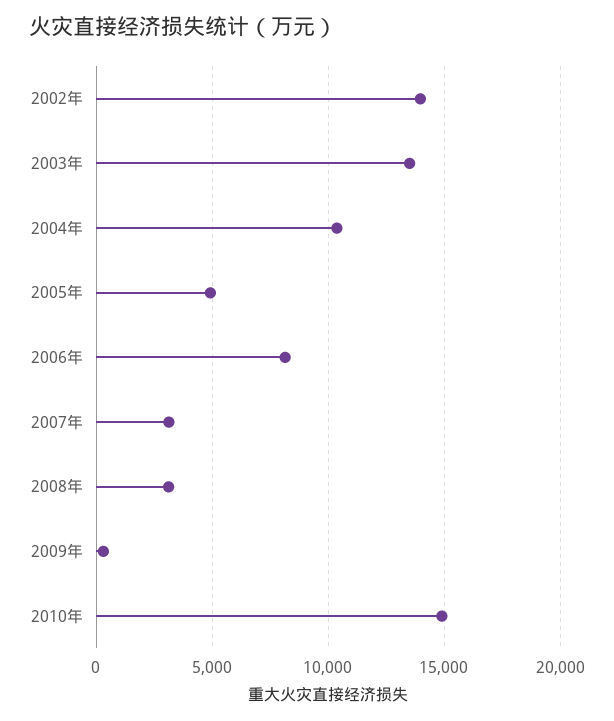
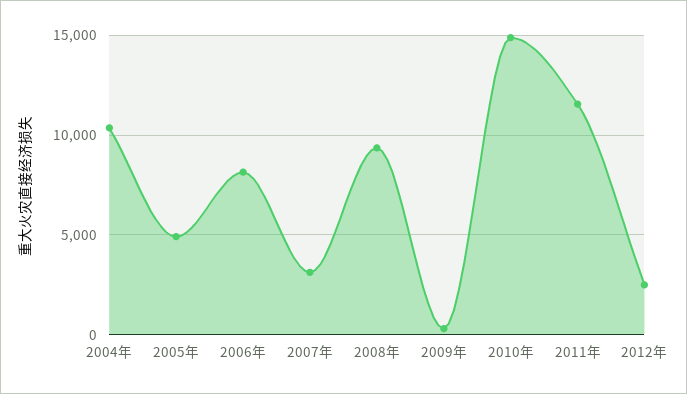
2002年: 14000 -> none
2003年: 13500 -> none
2008年: 3000 -> 9500
2011年: none -> 11500
2012年: none -> 2500

